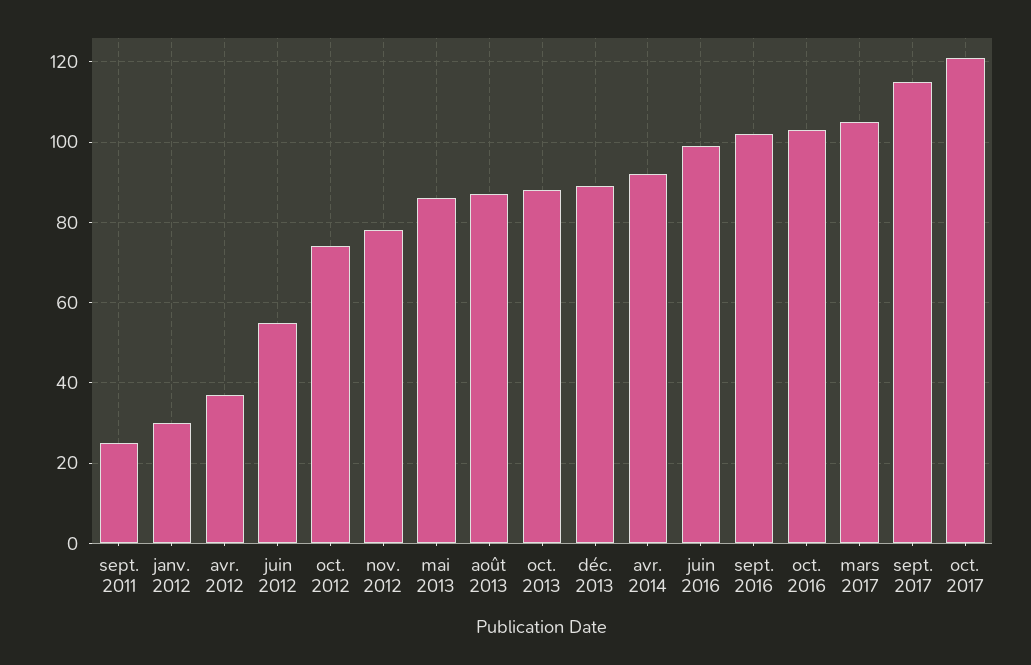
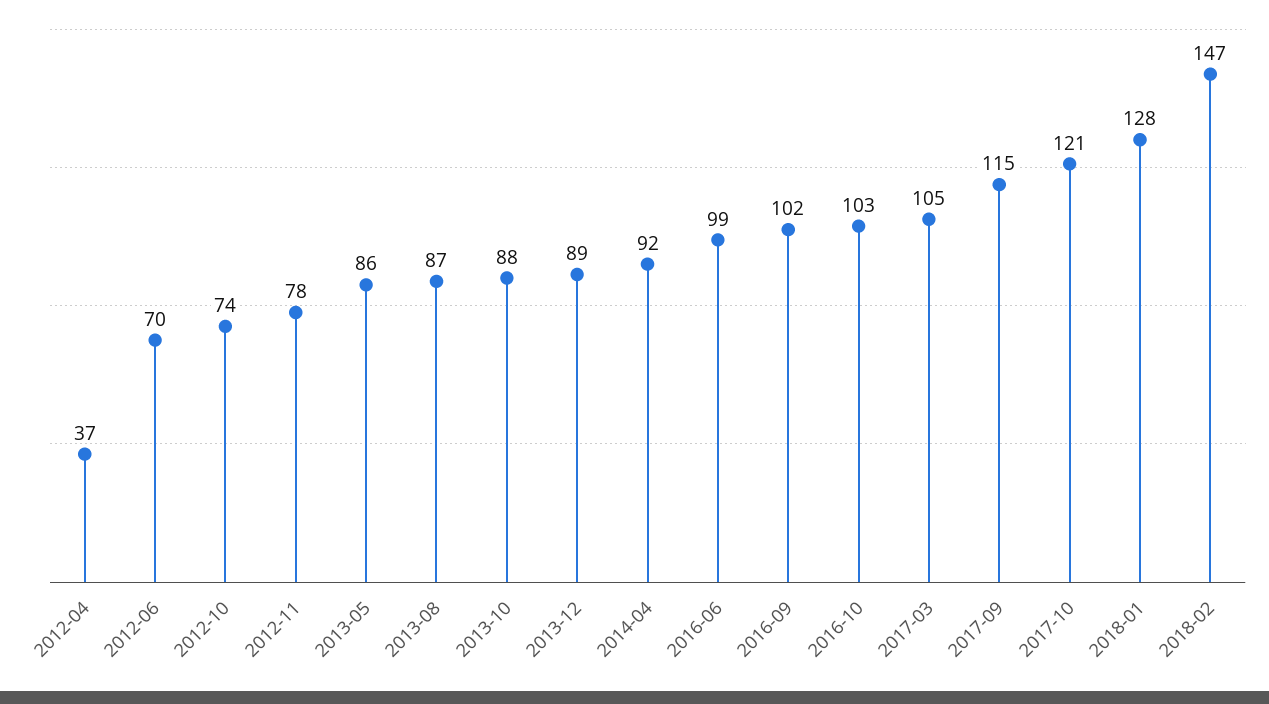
sept. 2011: 25 -> none
janv. 2012: 30 -> none
juin 2012: 55 -> 70
2018-01: none -> 128
2018-02: none -> 147

